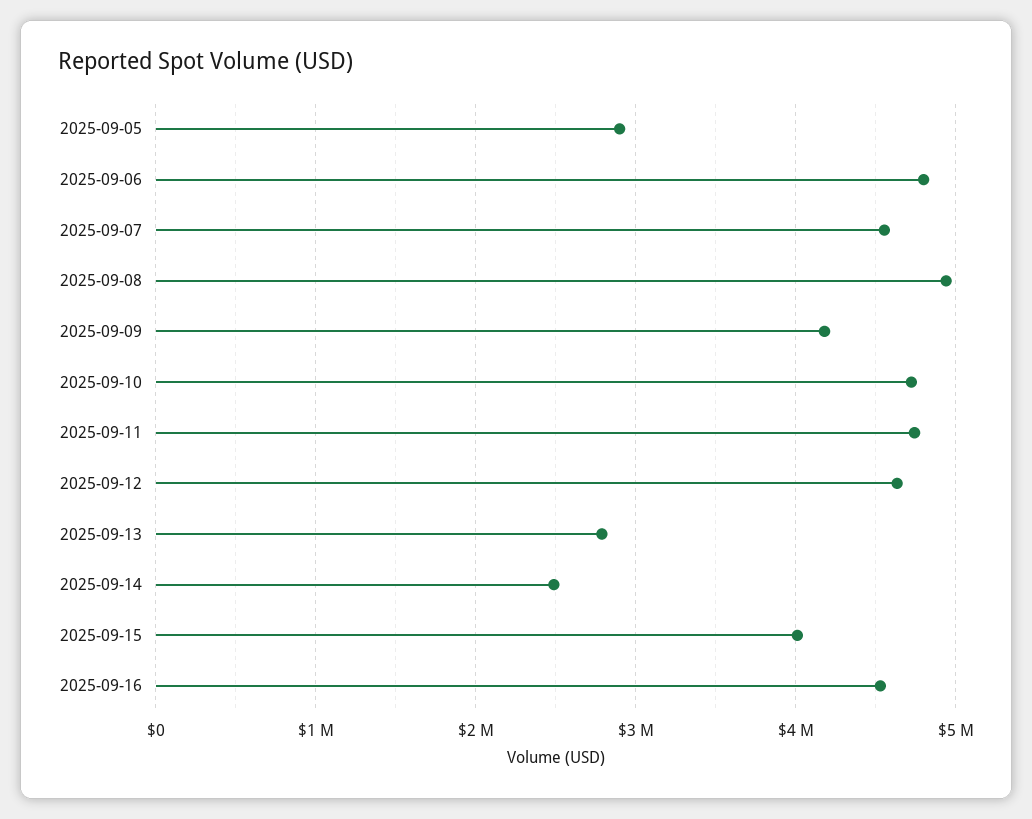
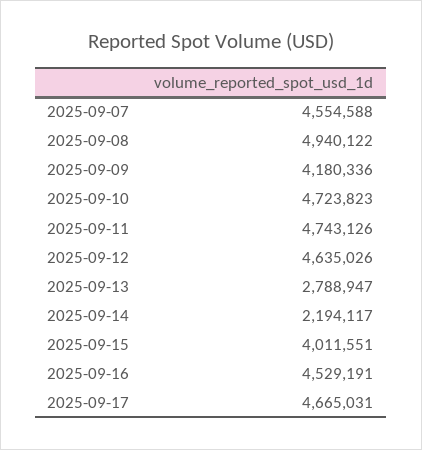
2025-09-05: 2900000 -> none
2025-09-06: 4800000 -> none
2025-09-14: 2500000 -> 2194117
2025-09-17: none -> 4665031

